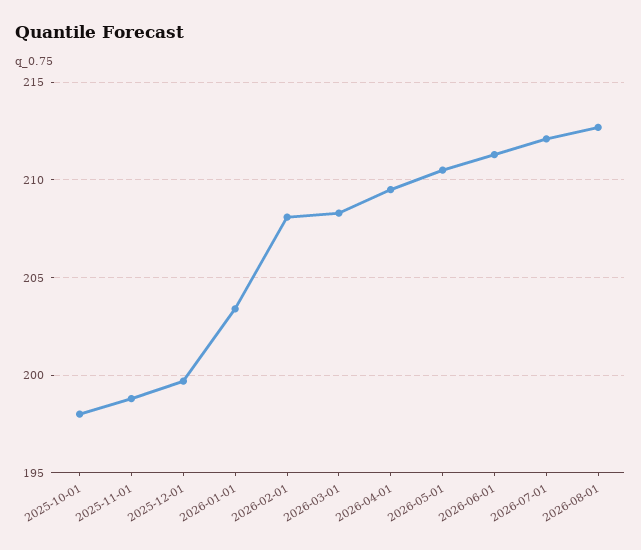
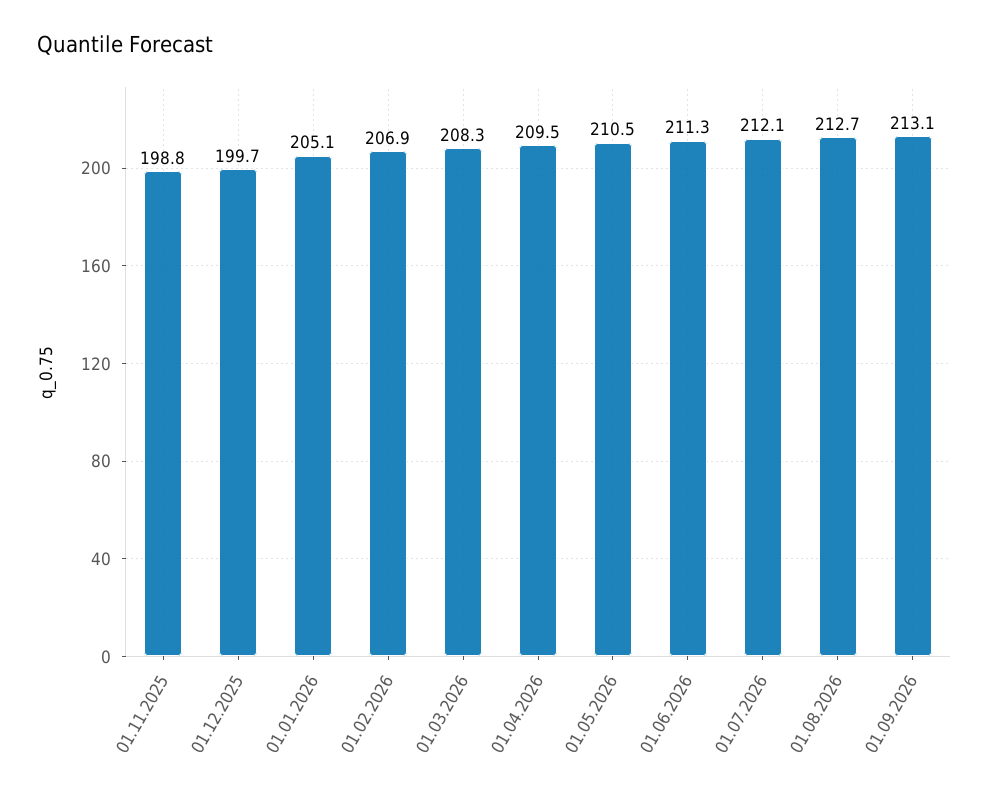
2025-10-01: 198 -> none
2026-01-01: 203.5 -> 205.1
2026-02-01: 208 -> 206.9
01.09.2026: none -> 213.1

